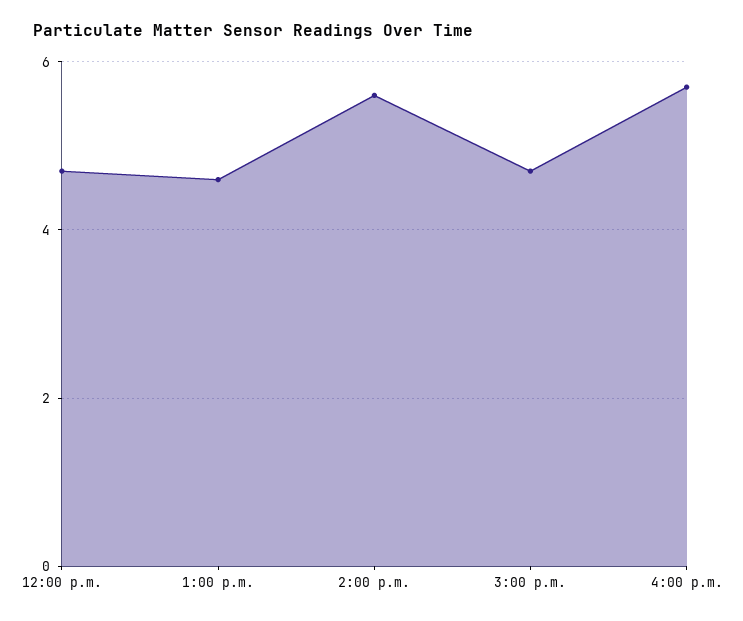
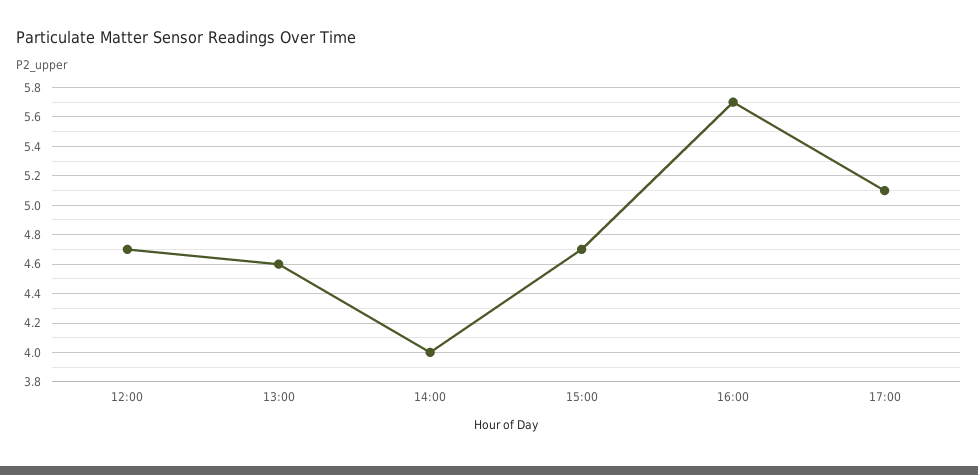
2:00 p.m.: 5.5 -> 4
17:00: none -> 5.1

